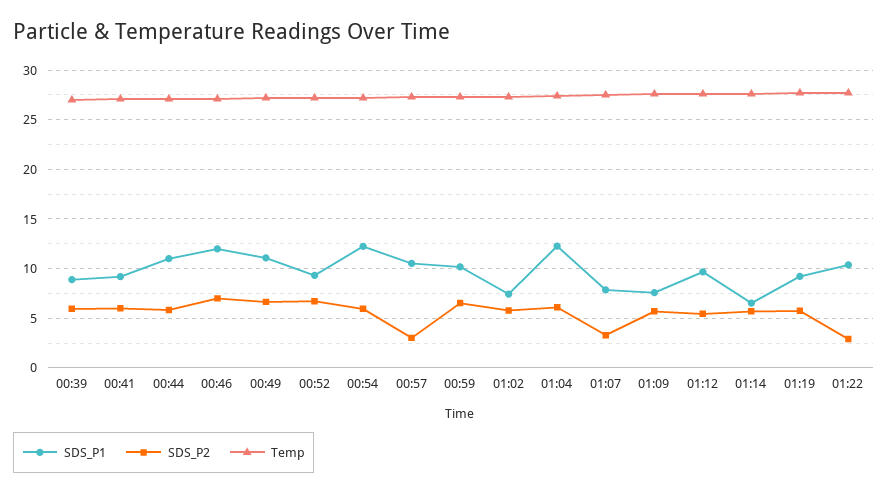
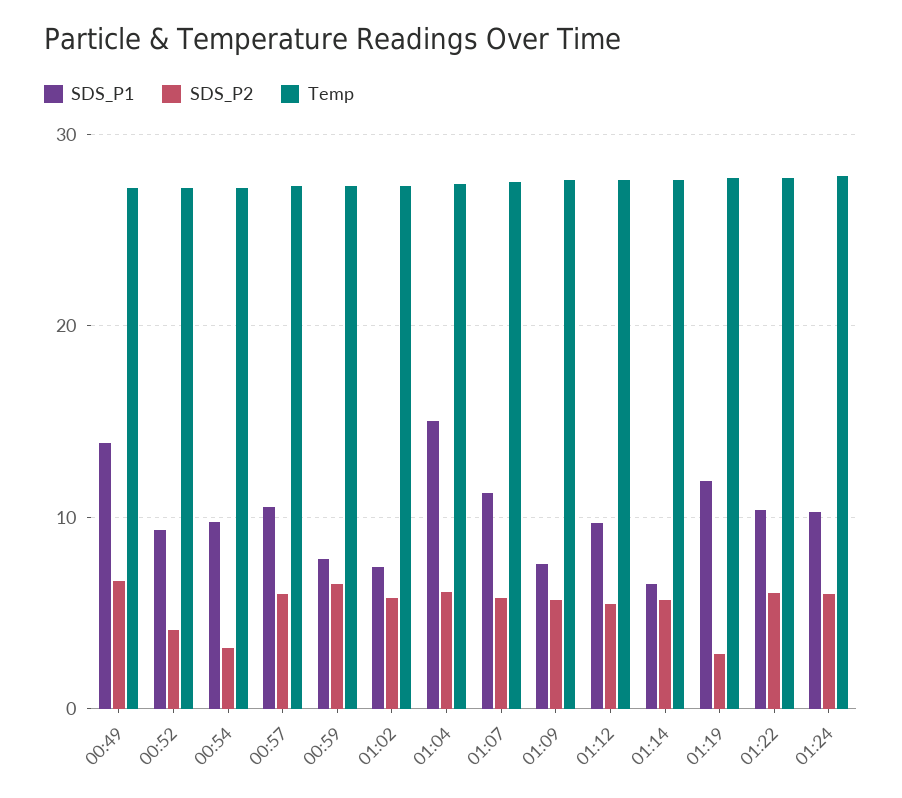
SDS_P1, 00:39: 9 -> none
SDS_P2, 00:39: 6 -> none
Temp, 00:39: 27 -> none
SDS_P1, 00:41: 9 -> none
SDS_P2, 00:41: 6 -> none
Temp, 00:41: 27 -> none
SDS_P1, 00:44: 11 -> none
SDS_P2, 00:44: 6 -> none
Temp, 00:44: 27 -> none
SDS_P1, 00:46: 12 -> none
SDS_P2, 00:46: 7 -> none
Temp, 00:46: 27 -> none
SDS_P1, 00:49: 11 -> 14
SDS_P2, 00:52: 7 -> 4
SDS_P1, 00:54: 12 -> 10
SDS_P2, 00:54: 6 -> 3
SDS_P2, 00:57: 3 -> 6
SDS_P1, 00:59: 10 -> 8
SDS_P1, 01:04: 12 -> 15
SDS_P1, 01:07: 8 -> 11
SDS_P2, 01:07: 3 -> 6
SDS_P1, 01:19: 9 -> 12
SDS_P2, 01:19: 6 -> 3
SDS_P2, 01:22: 3 -> 6
SDS_P1, 01:24: none -> 10
SDS_P2, 01:24: none -> 6
Temp, 01:24: none -> 28

